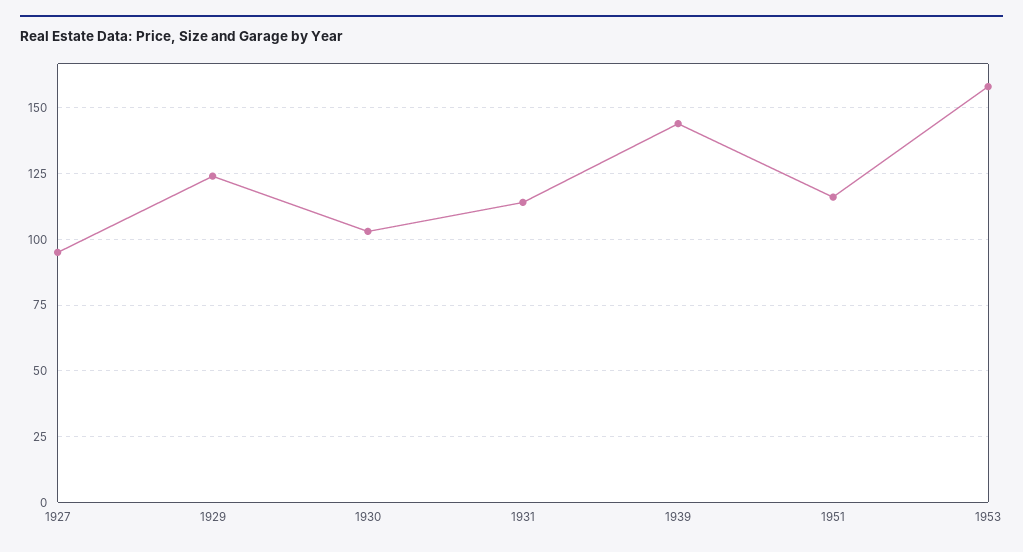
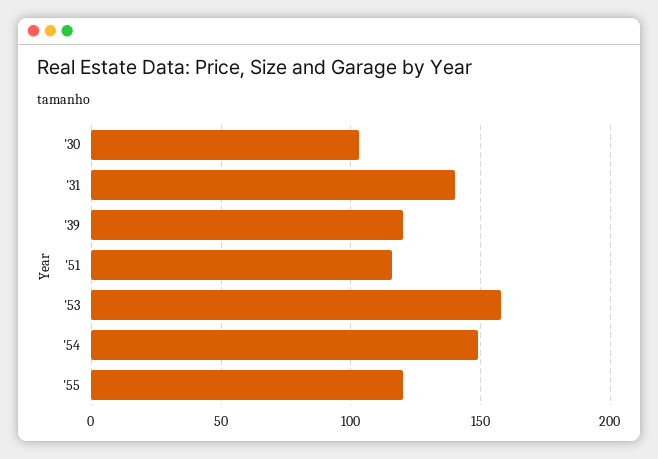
1927: 95 -> none
1929: 125 -> none
1931: 115 -> 140
1939: 145 -> 120
'54: none -> 150
'55: none -> 120

